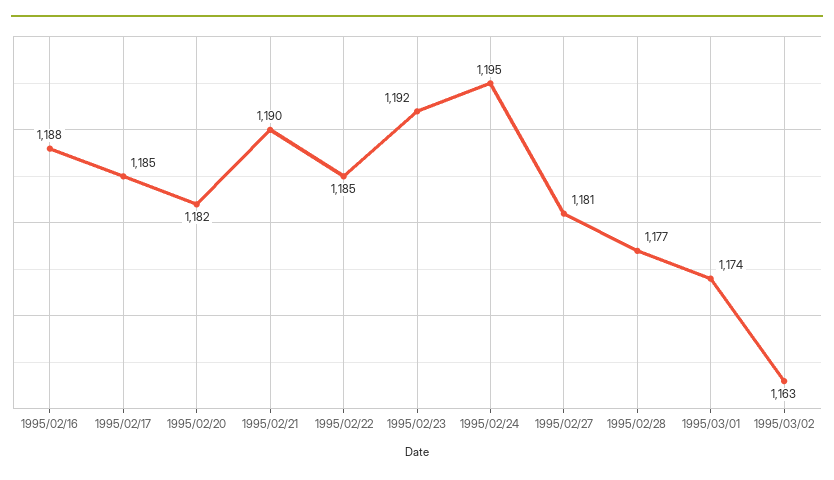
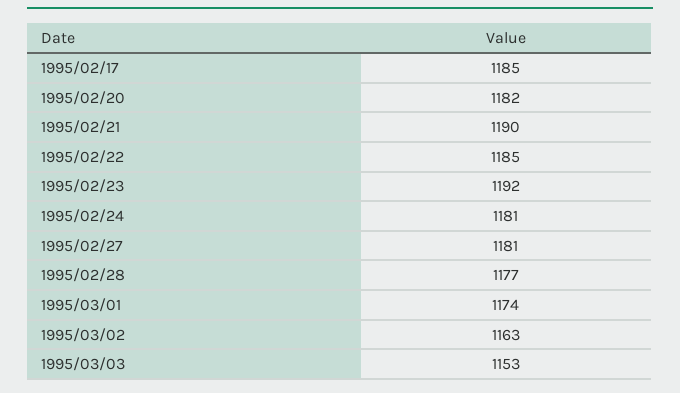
1995/02/16: 1188 -> none
1995/02/24: 1195 -> 1181
1995/03/03: none -> 1153

